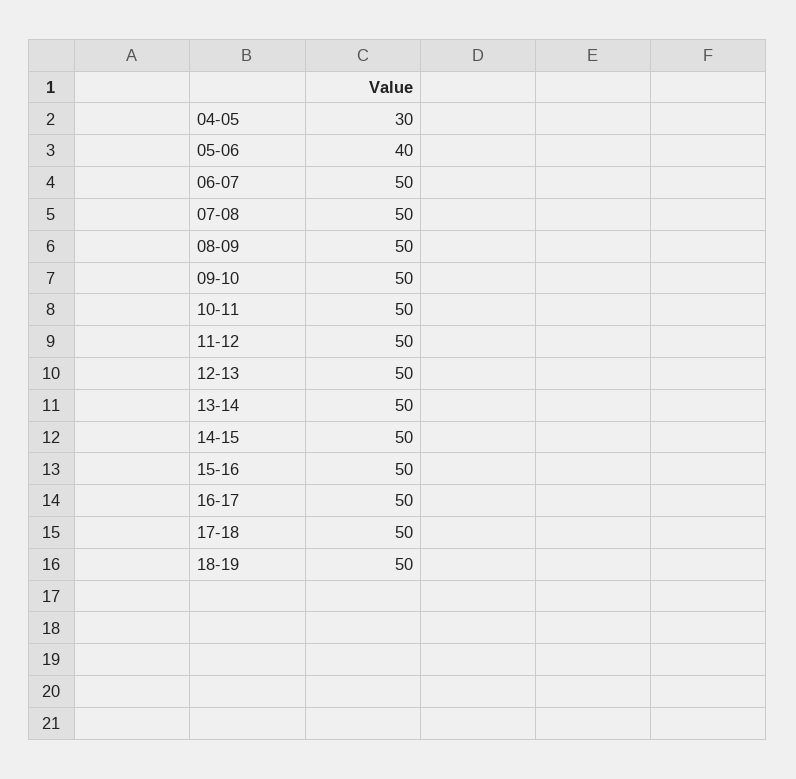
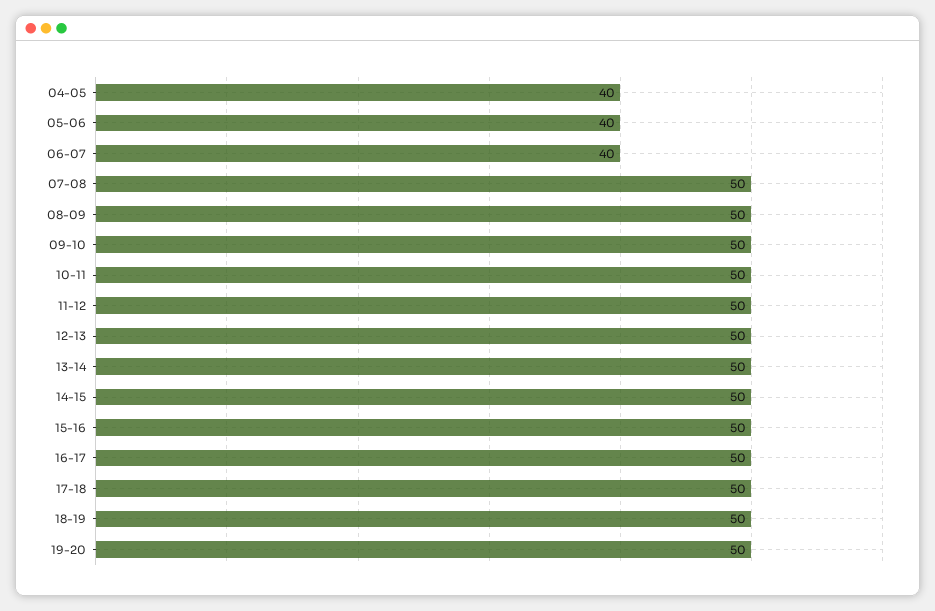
04-05: 30 -> 40
06-07: 50 -> 40
19-20: none -> 50

